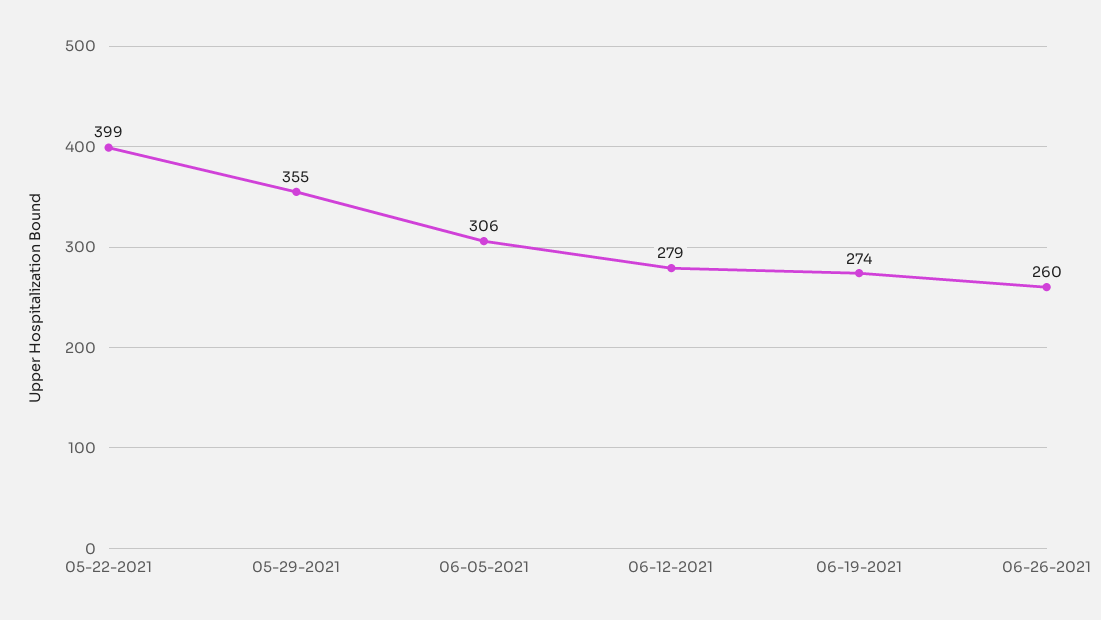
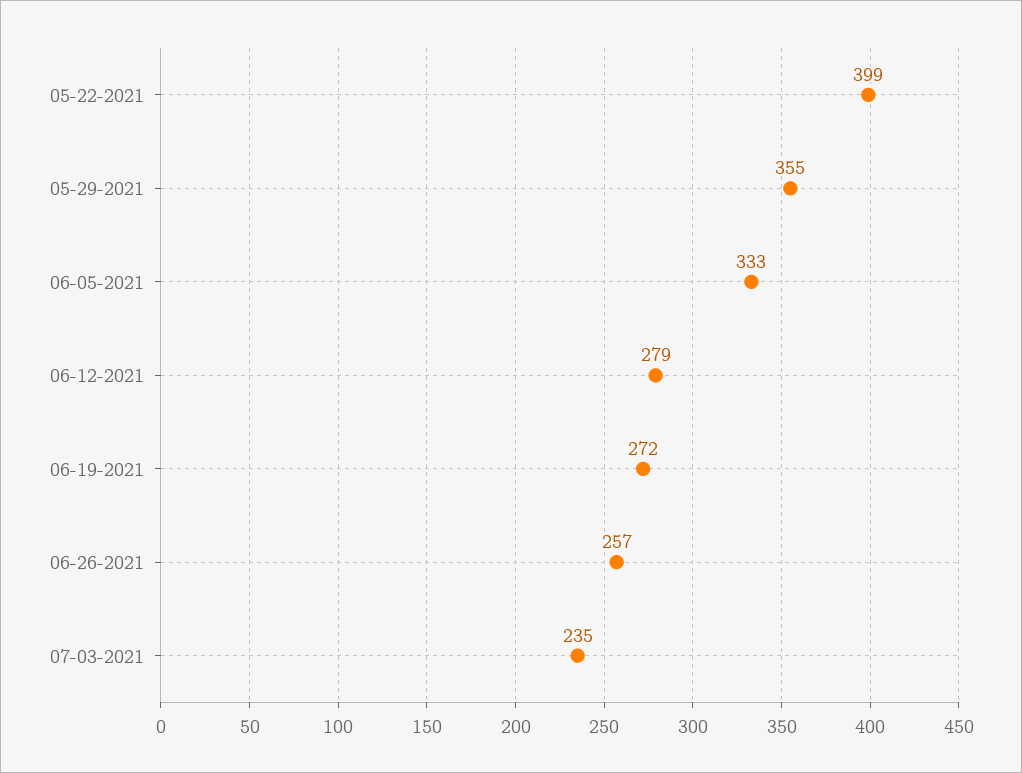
06-05-2021: 306 -> 333
06-19-2021: 274 -> 272
06-26-2021: 260 -> 257
07-03-2021: none -> 235

